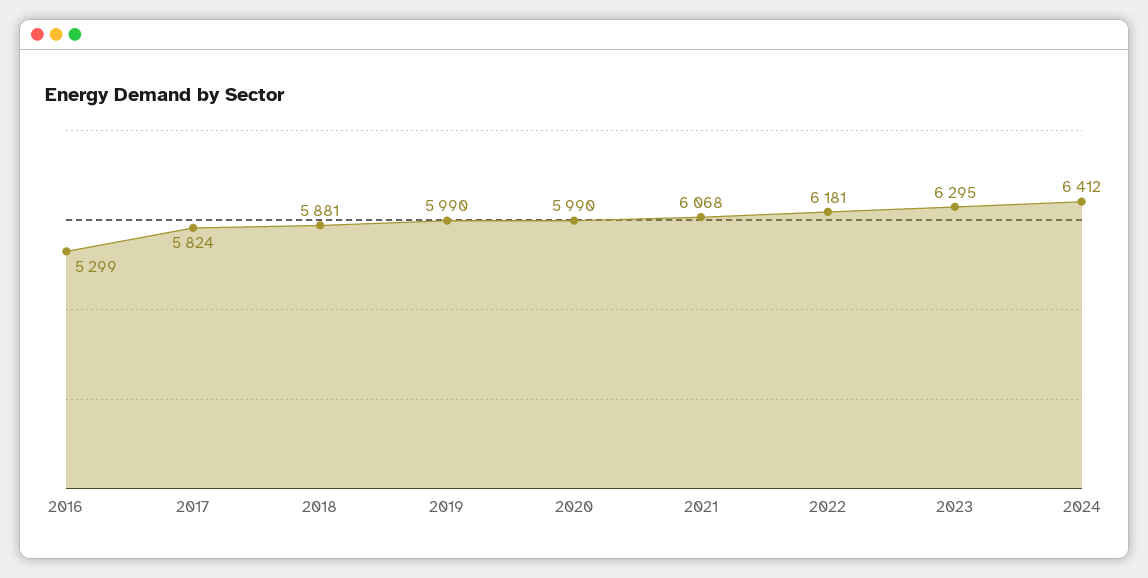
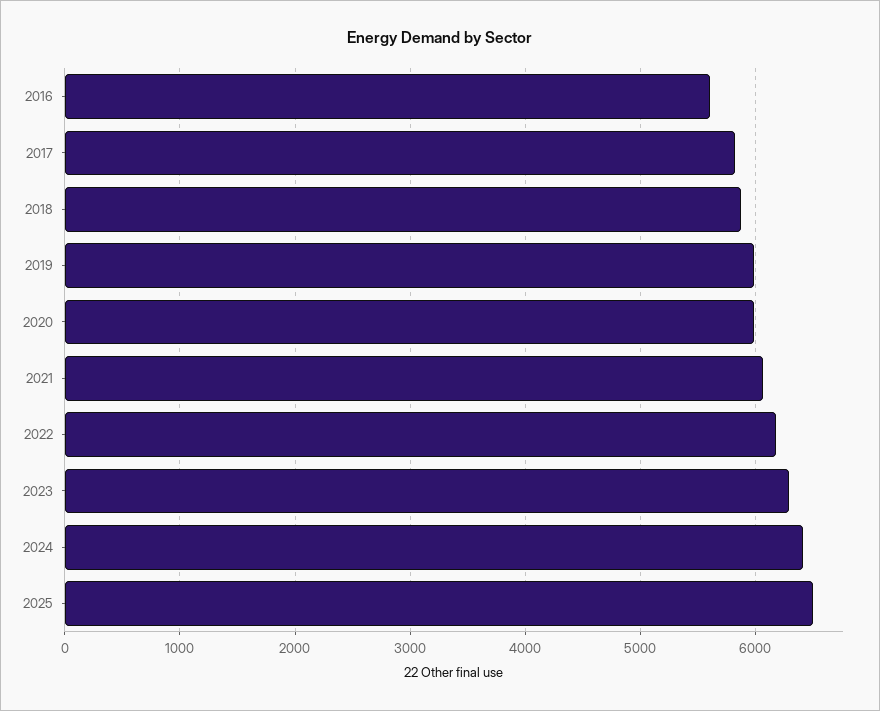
2016: 5299 -> 5600
2025: none -> 6500

